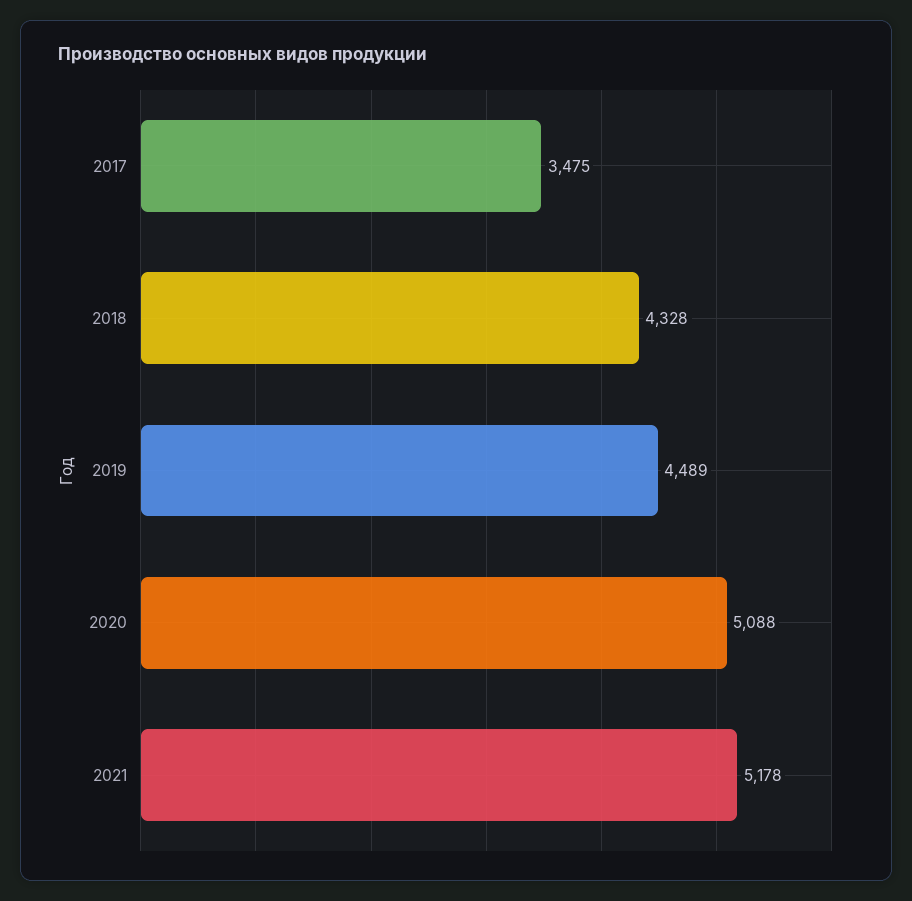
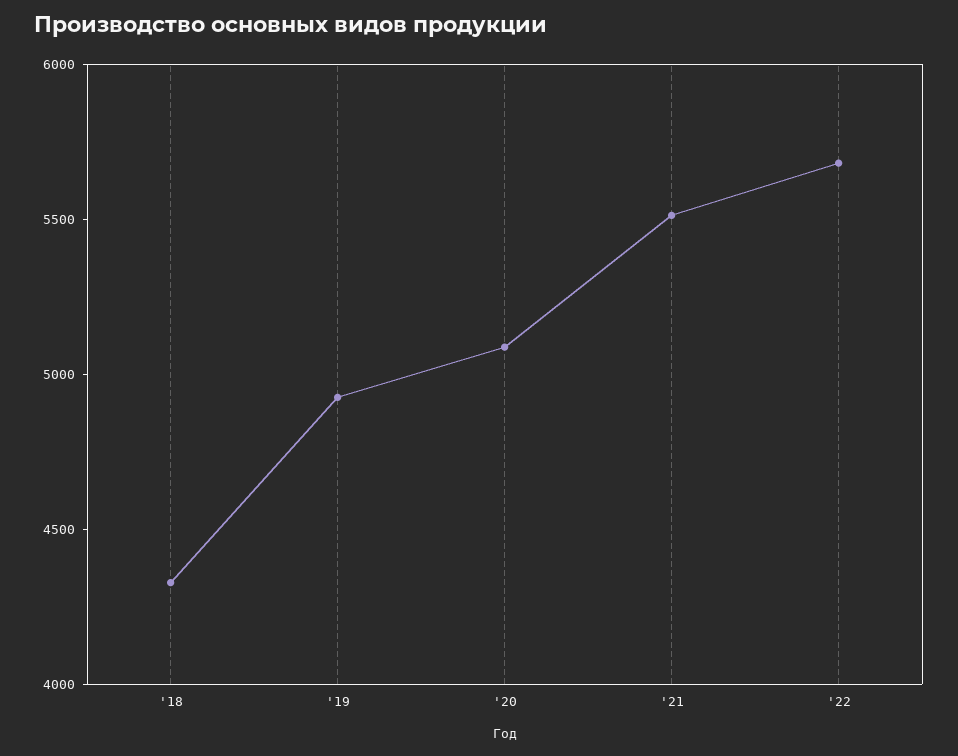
2017: 3475 -> none
2019: 4489 -> 4900
2021: 5178 -> 5500
'22: none -> 5700

